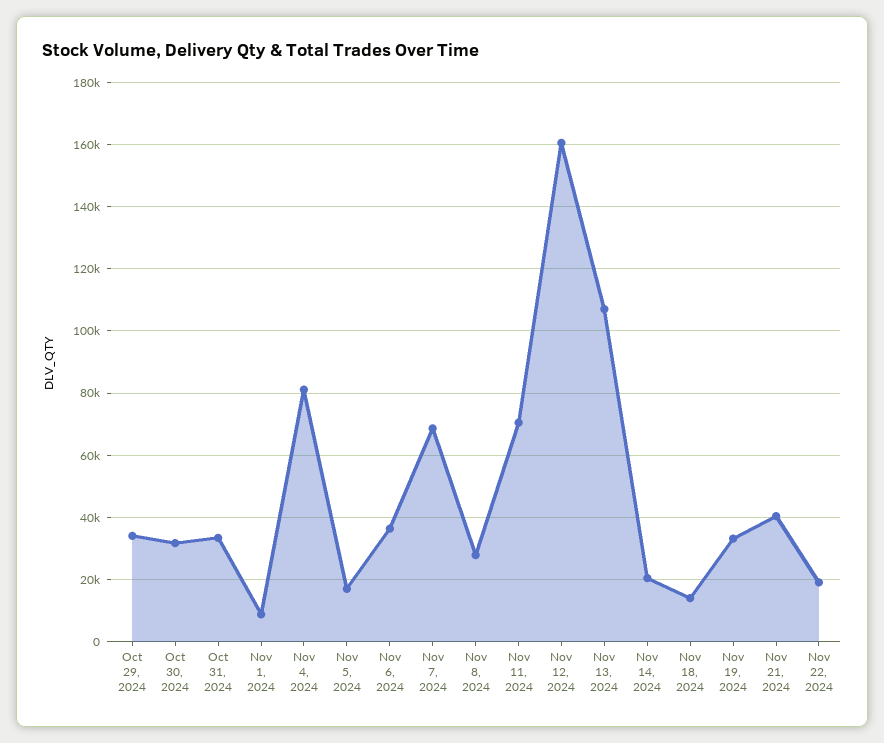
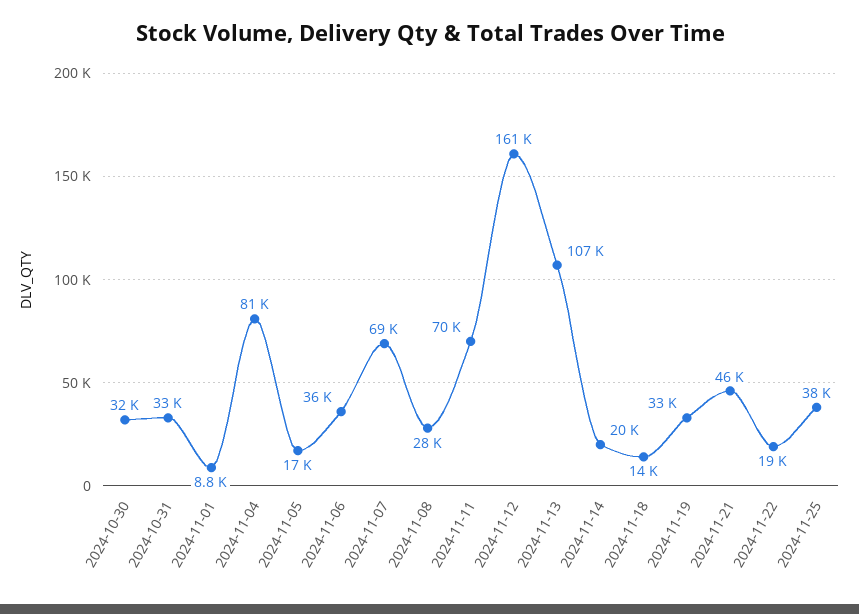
Oct 29, 2024: 34000 -> none
Nov 21, 2024: 40000 -> 46000
2024-11-25: none -> 38000

